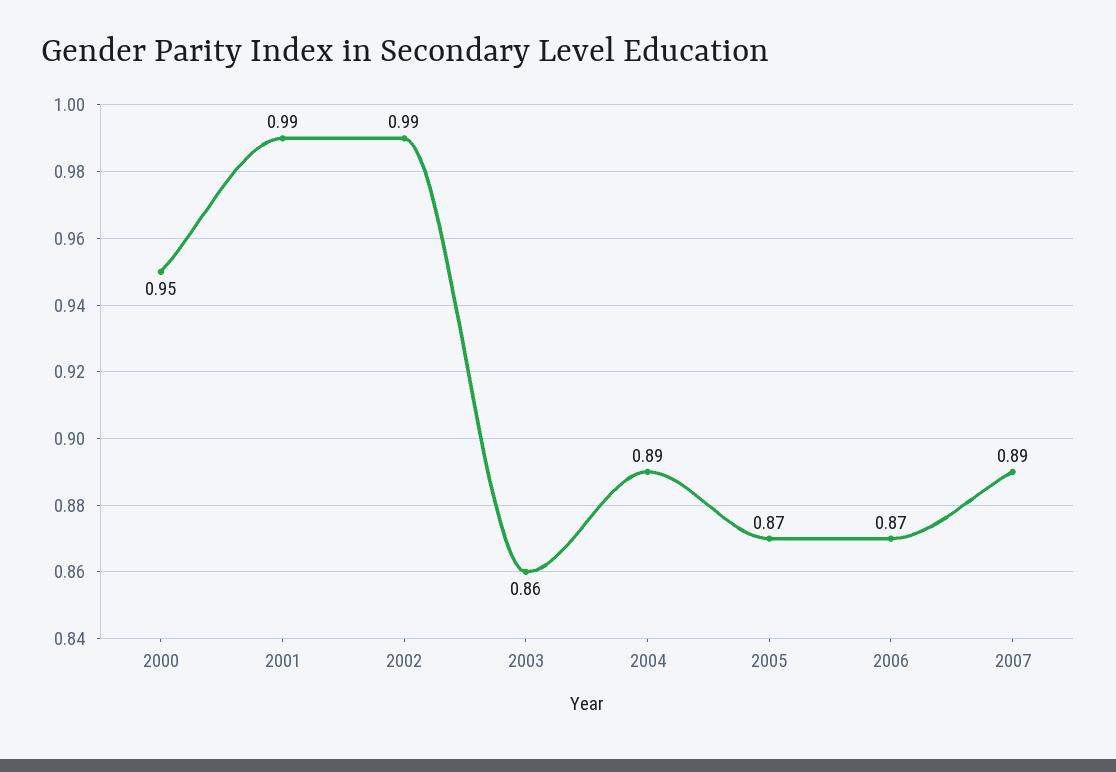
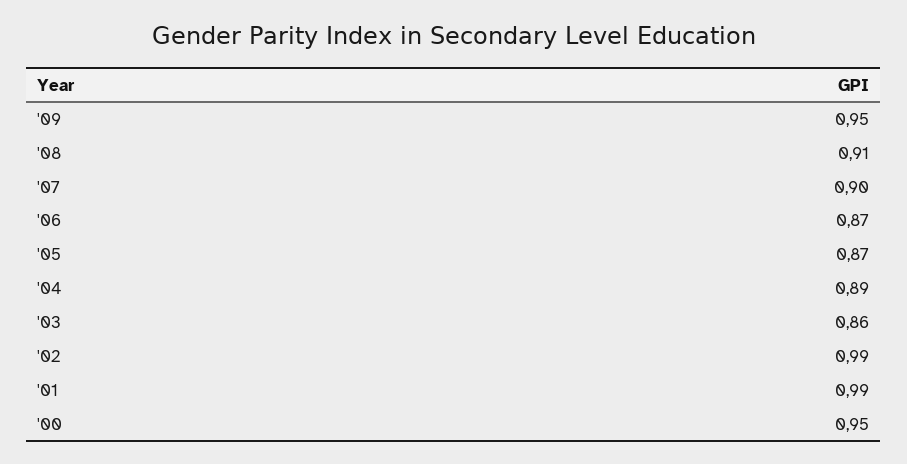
2007: 0.89 -> 0.9
'09: none -> 0.95
'08: none -> 0.91

